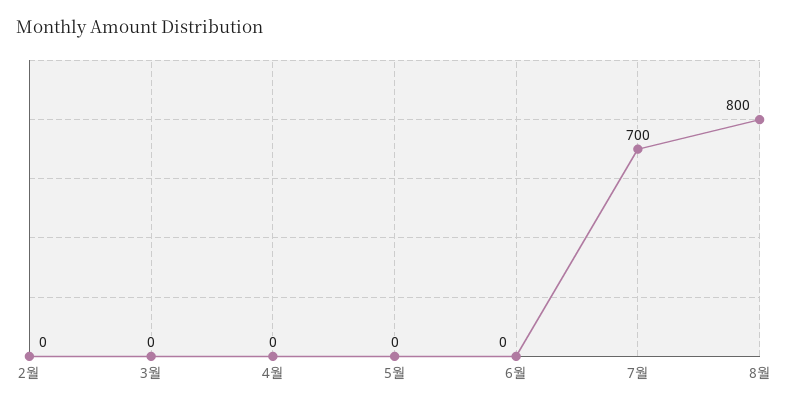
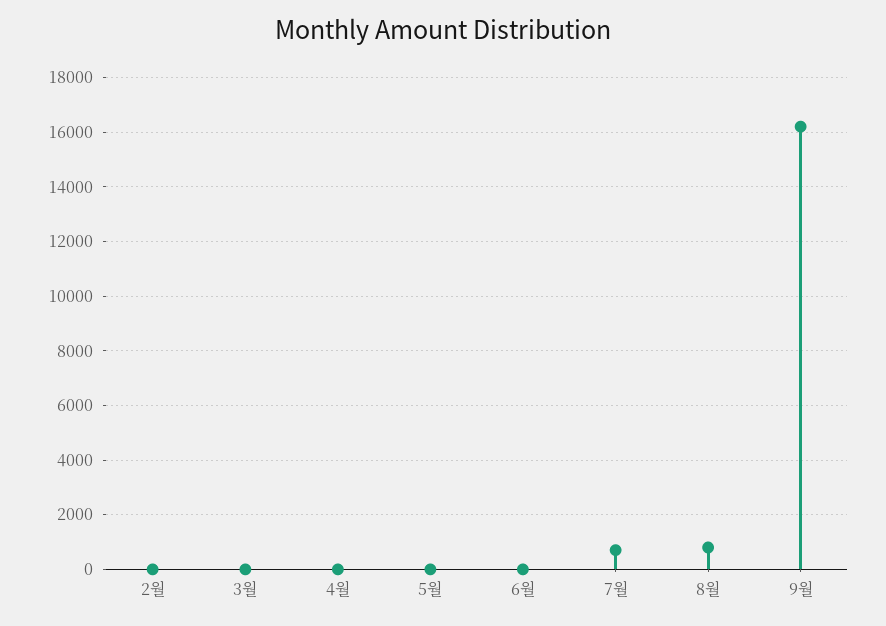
9월: none -> 16250

